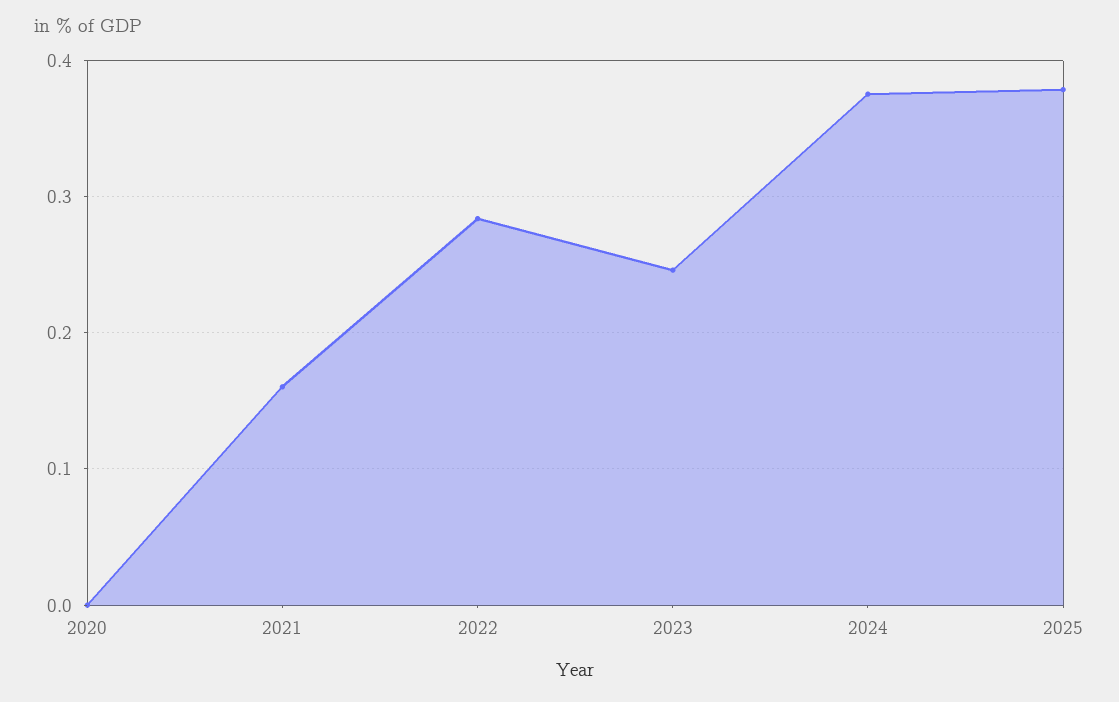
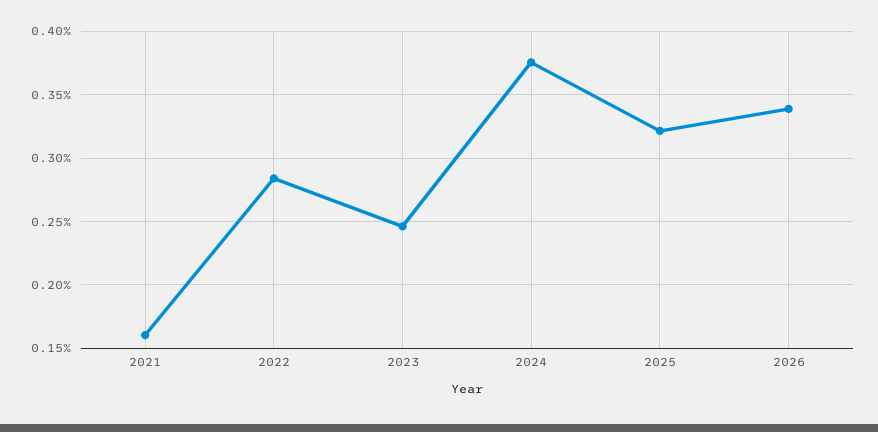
2020: 0 -> none
2025: 0.38 -> 0.32
2026: none -> 0.34

